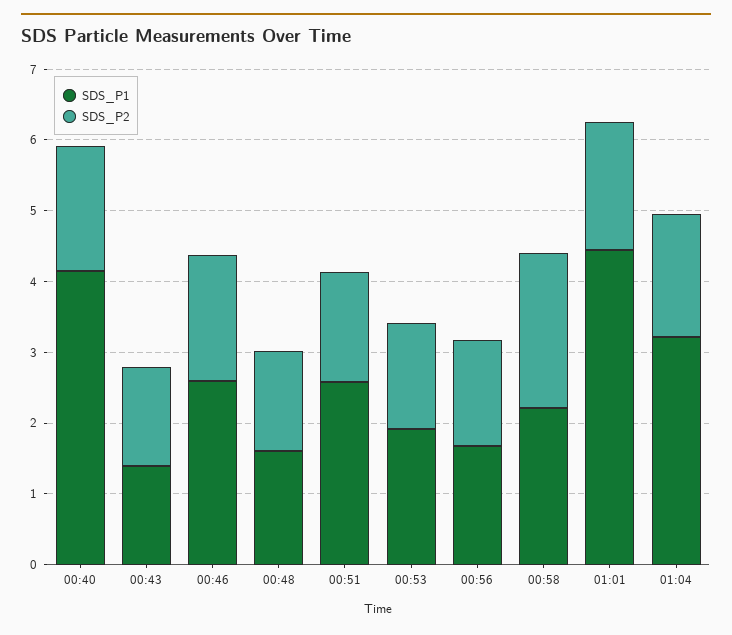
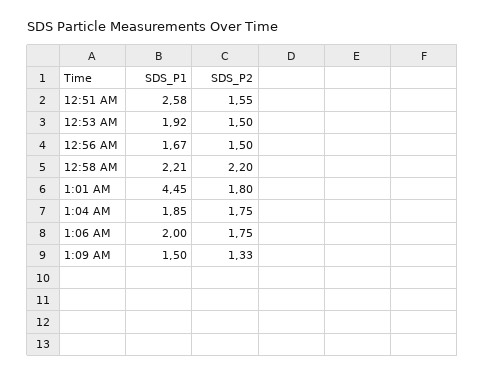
SDS_P1, 00:40: 4.2 -> none
SDS_P2, 00:40: 1.8 -> none
SDS_P1, 00:43: 1.4 -> none
SDS_P2, 00:43: 1.4 -> none
SDS_P1, 00:46: 2.6 -> none
SDS_P2, 00:46: 1.8 -> none
SDS_P1, 00:48: 1.6 -> none
SDS_P2, 00:48: 1.4 -> none
SDS_P1, 01:04: 3.2 -> 1.85
SDS_P1, 1:06 AM: none -> 2
SDS_P2, 1:06 AM: none -> 1.75
SDS_P1, 1:09 AM: none -> 1.5
SDS_P2, 1:09 AM: none -> 1.33

